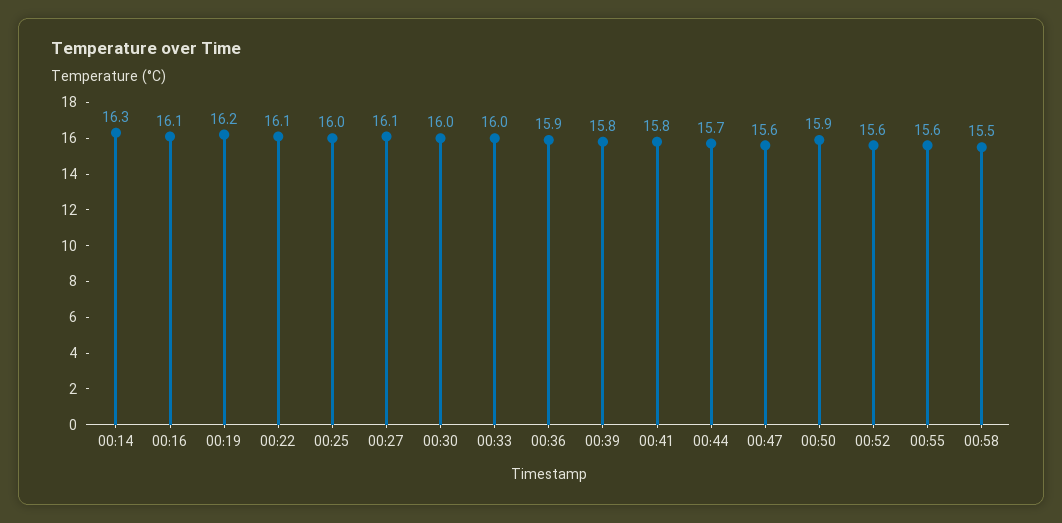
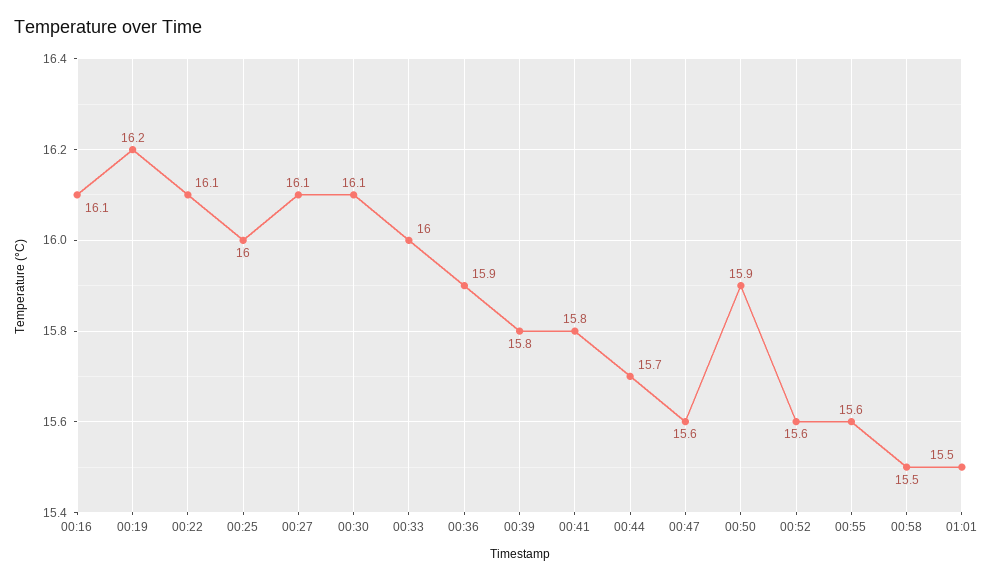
00:14: 16.3 -> none
00:30: 16 -> 16.1
01:01: none -> 15.5

